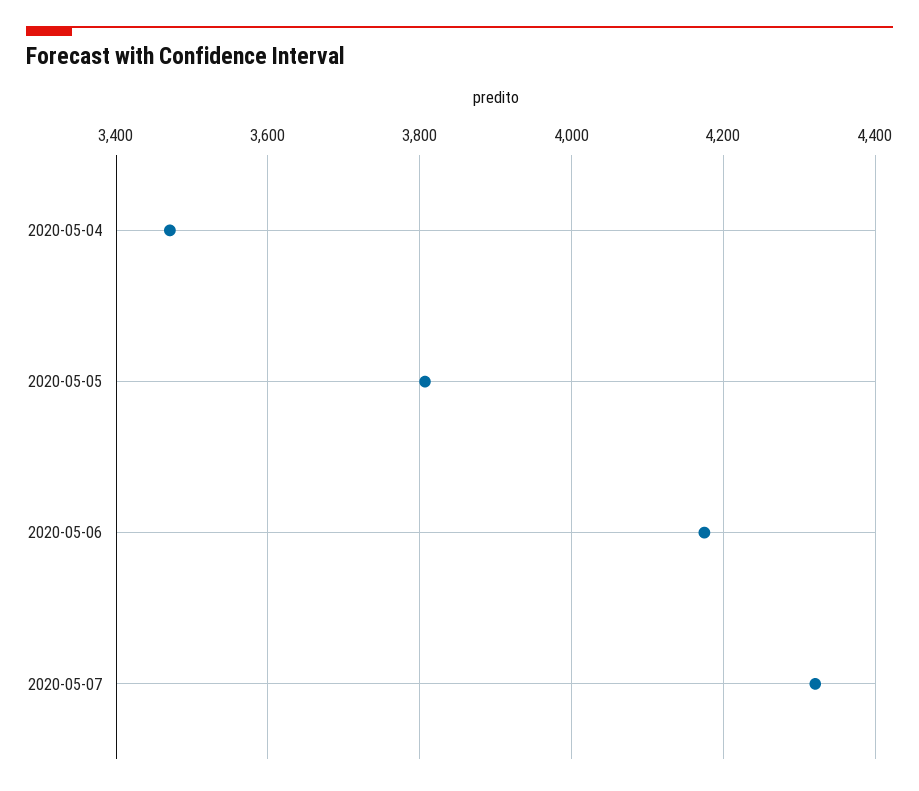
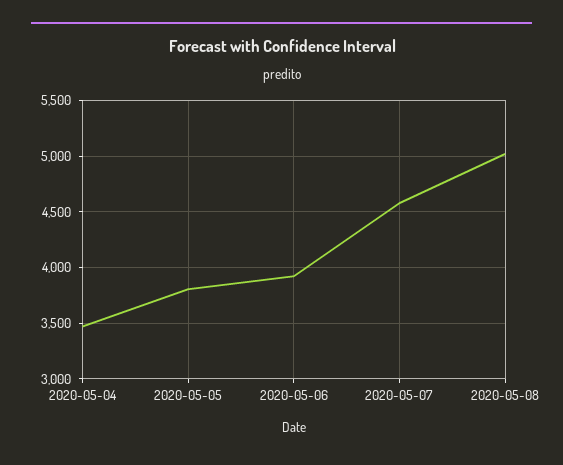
2020-05-06: 4180 -> 3900
2020-05-07: 4320 -> 4600
2020-05-08: none -> 5000

